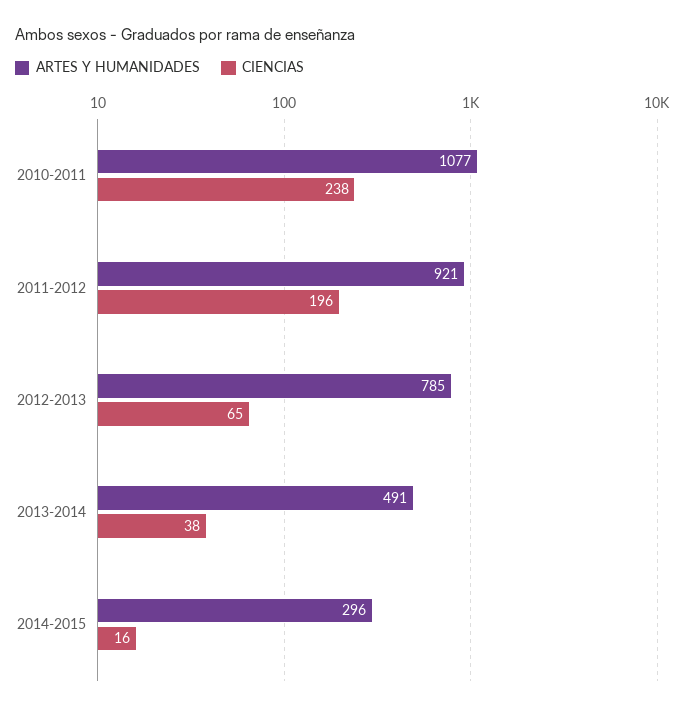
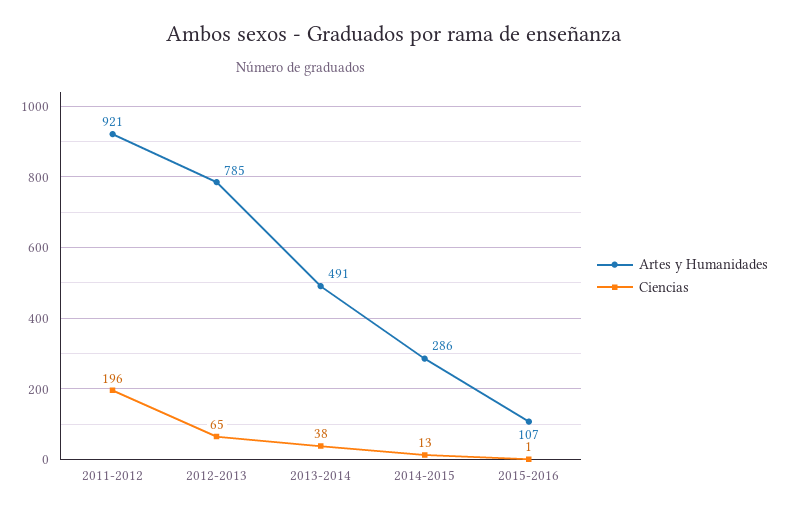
ARTES Y HUMANIDADES, 2010-2011: 1077 -> none
CIENCIAS, 2010-2011: 238 -> none
ARTES Y HUMANIDADES, 2014-2015: 296 -> 286
CIENCIAS, 2014-2015: 16 -> 13
ARTES Y HUMANIDADES, 2015-2016: none -> 107
CIENCIAS, 2015-2016: none -> 1

